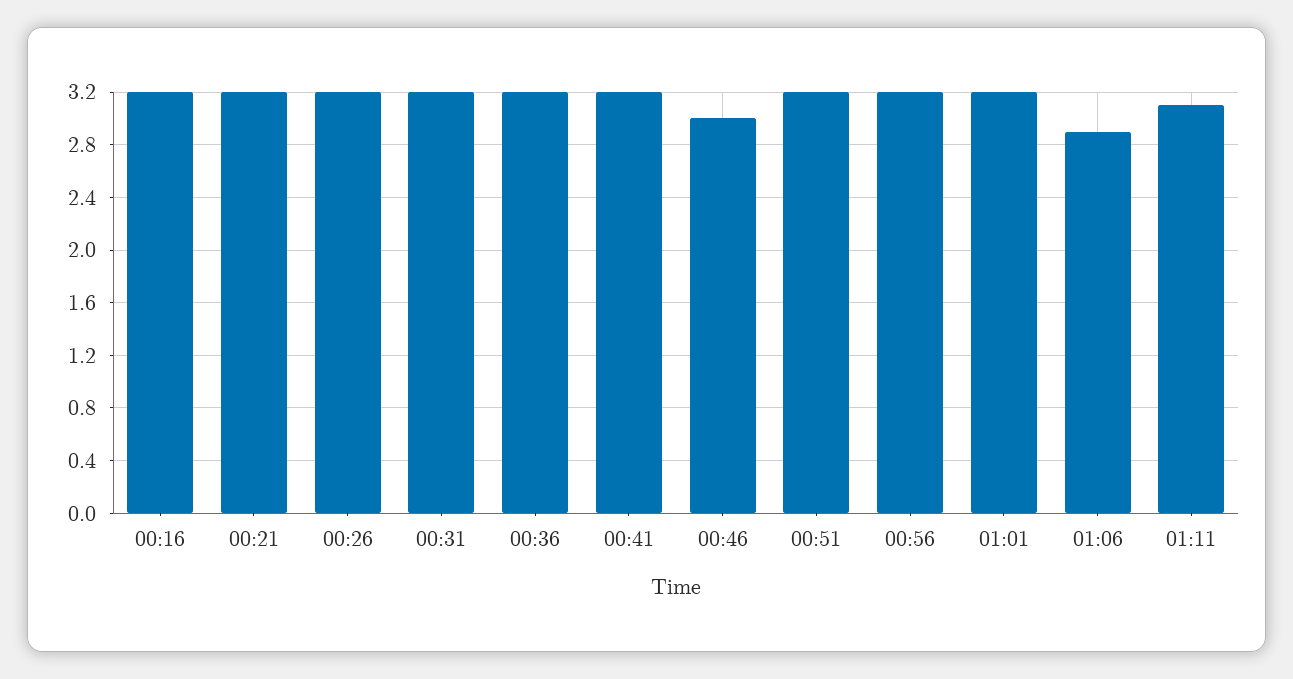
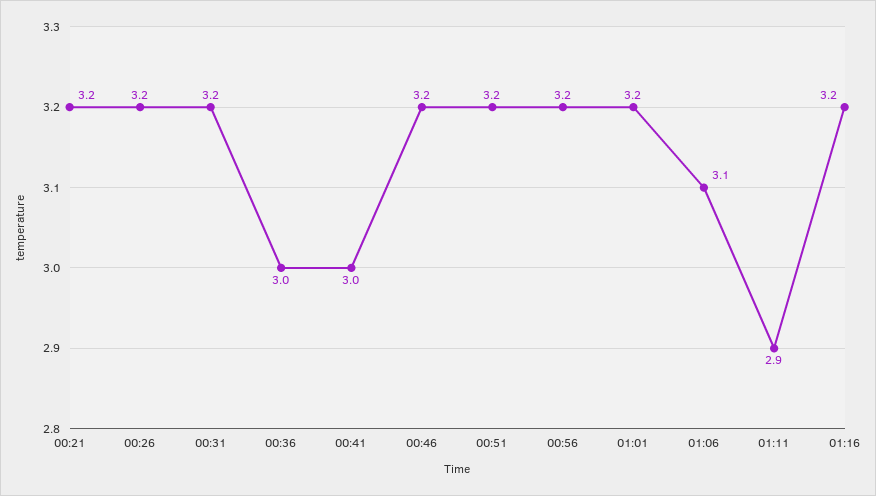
00:16: 3.2 -> none
00:36: 3.2 -> 3
00:41: 3.2 -> 3
00:46: 3 -> 3.2
01:06: 2.9 -> 3.1
01:11: 3.1 -> 2.9
01:16: none -> 3.2

